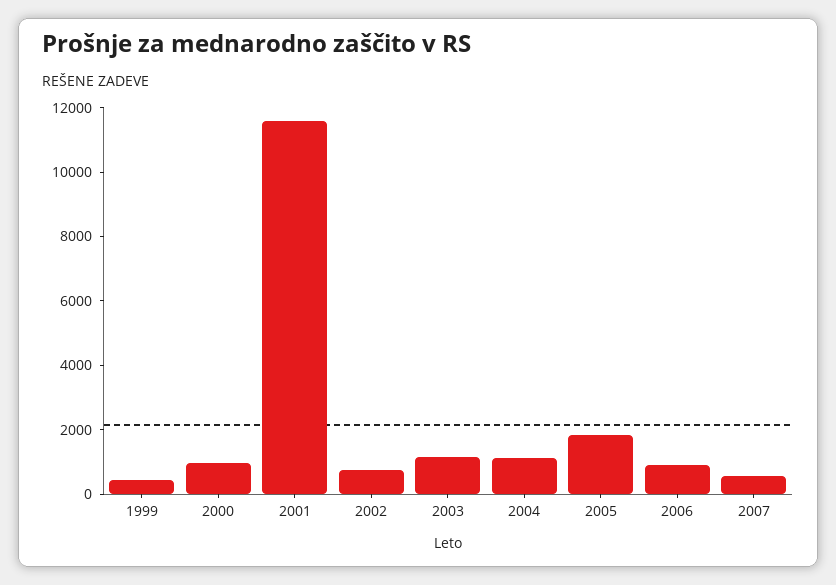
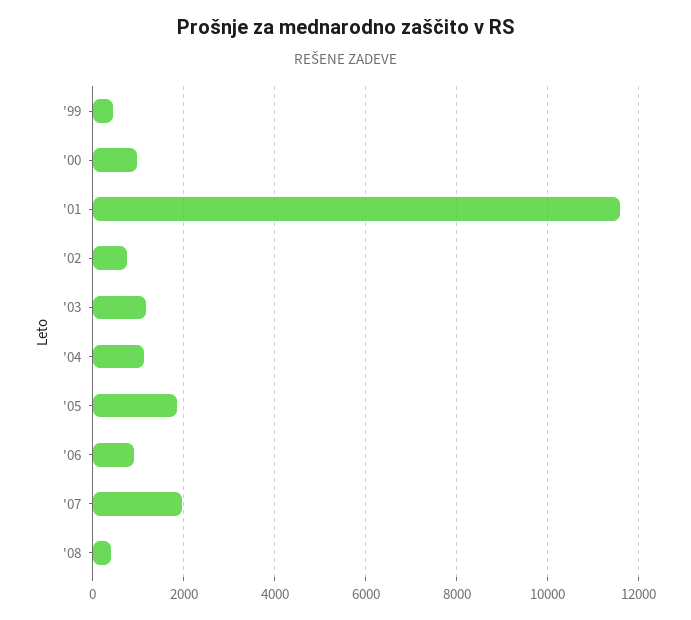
2007: 500 -> 2000
'08: none -> 400

